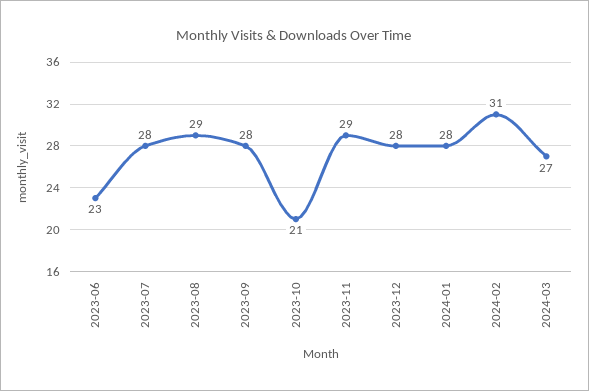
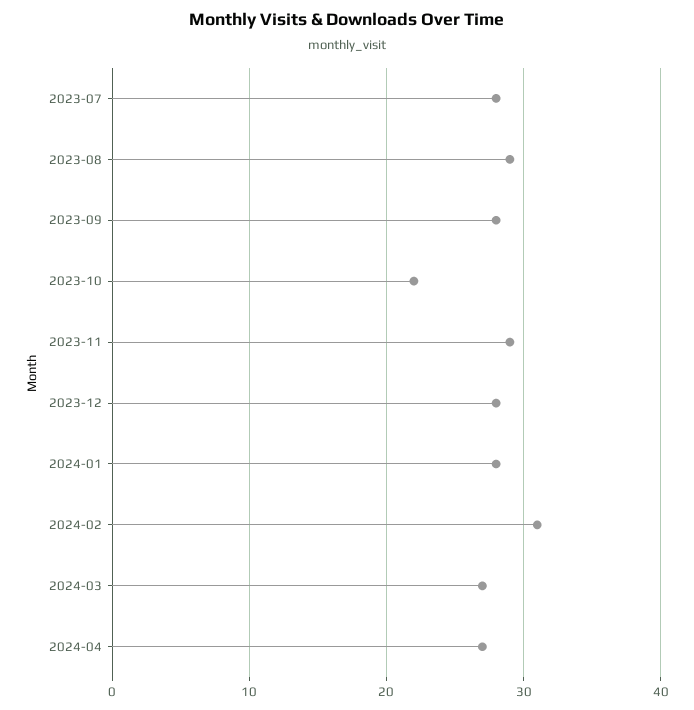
2023-06: 23 -> none
2023-10: 21 -> 22
2024-04: none -> 27

